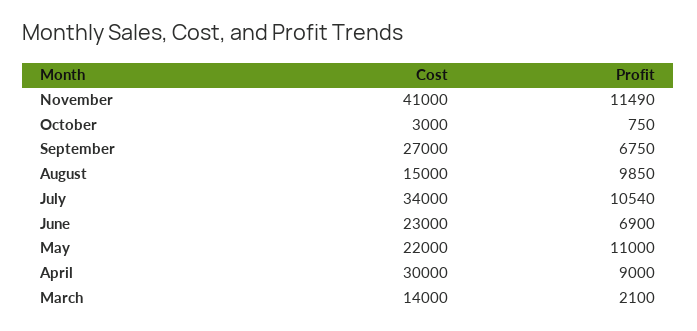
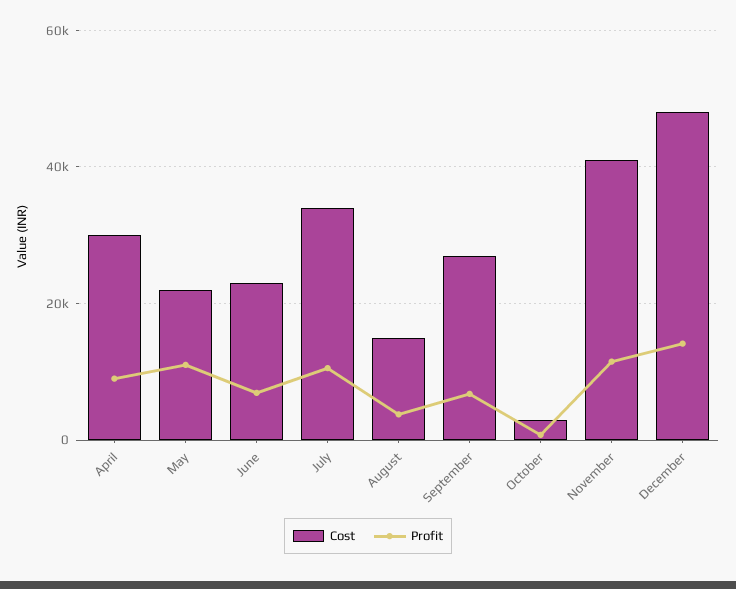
Profit, August: 9850 -> 4000
Cost, March: 14000 -> none
Profit, March: 2100 -> none
Cost, December: none -> 48000
Profit, December: none -> 14000

